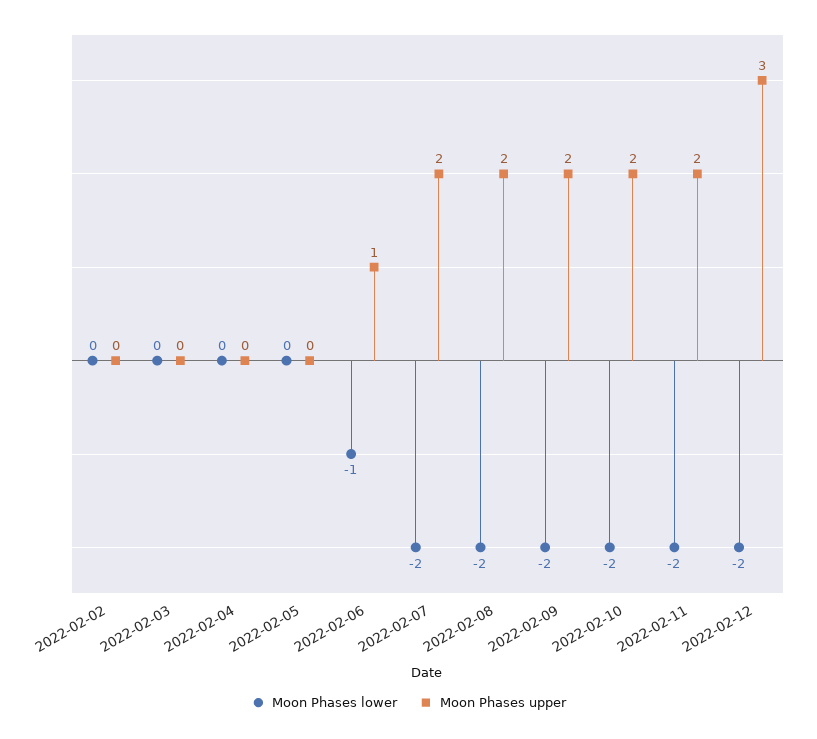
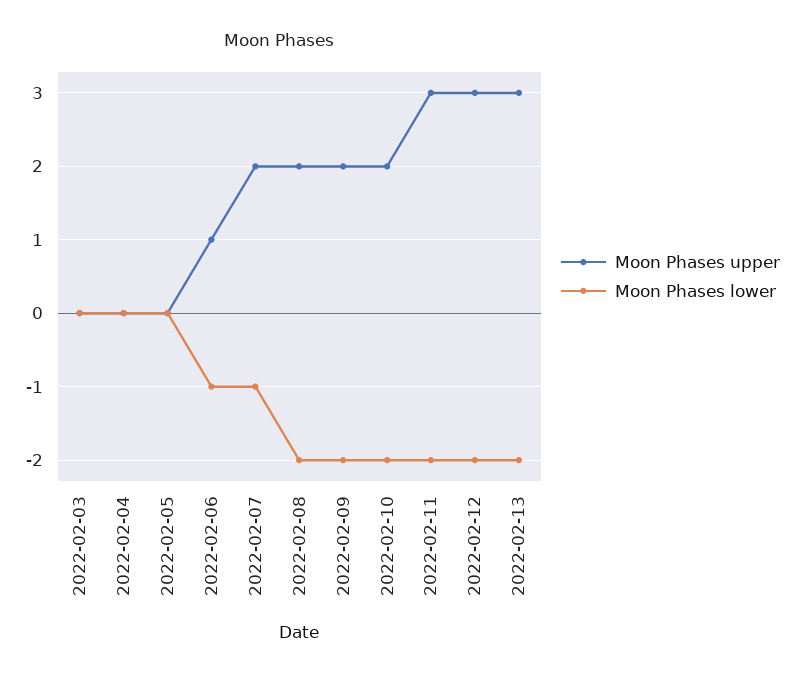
Moon Phases lower, 2022-02-02: 0 -> none
Moon Phases upper, 2022-02-02: 0 -> none
Moon Phases lower, 2022-02-07: -2 -> -1
Moon Phases upper, 2022-02-11: 2 -> 3
Moon Phases upper, 2022-02-13: none -> 3
Moon Phases lower, 2022-02-13: none -> -2

